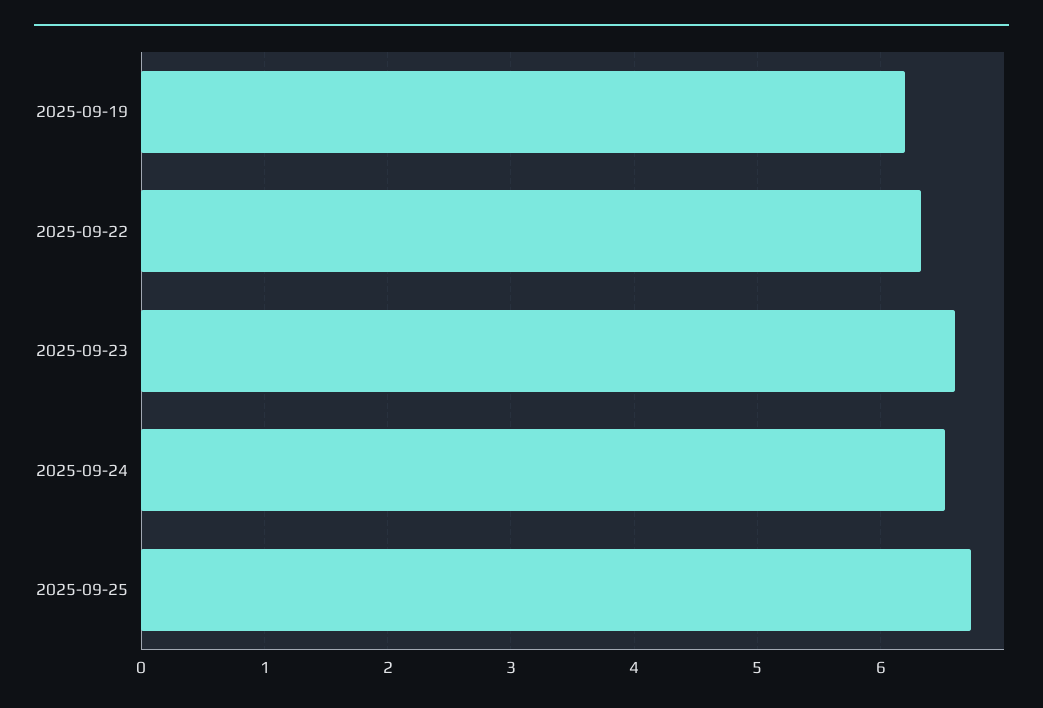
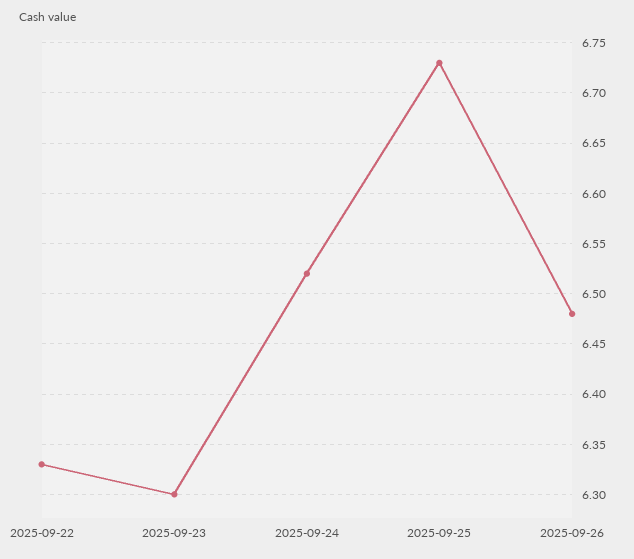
2025-09-19: 6.2 -> none
2025-09-23: 6.6 -> 6.3
2025-09-26: none -> 6.48

